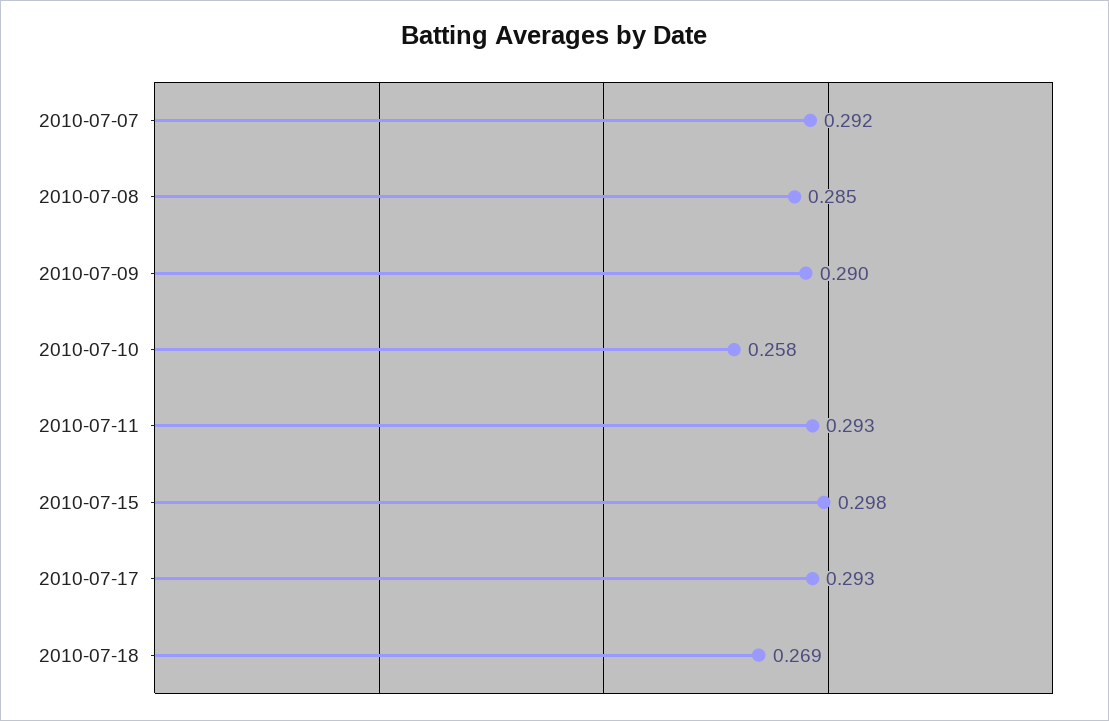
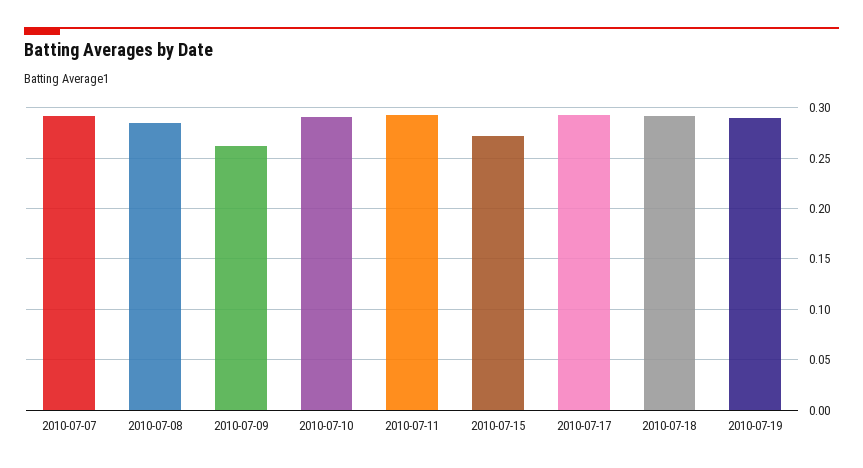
2010-07-09: 0.29 -> 0.26
2010-07-10: 0.258 -> 0.29
2010-07-15: 0.298 -> 0.27
2010-07-18: 0.269 -> 0.29
2010-07-19: none -> 0.29

